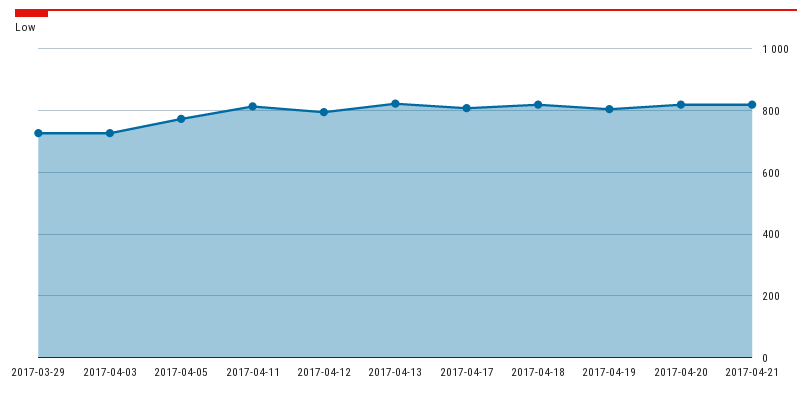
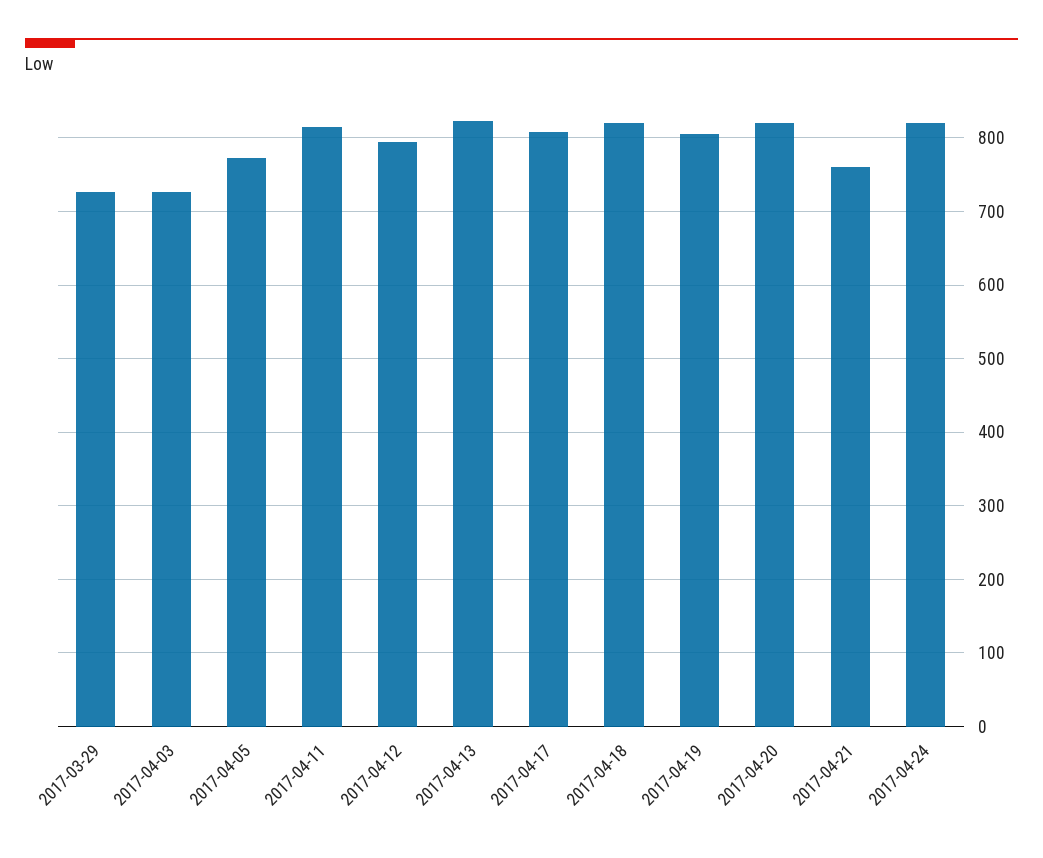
2017-04-21: 820 -> 760
2017-04-24: none -> 820

